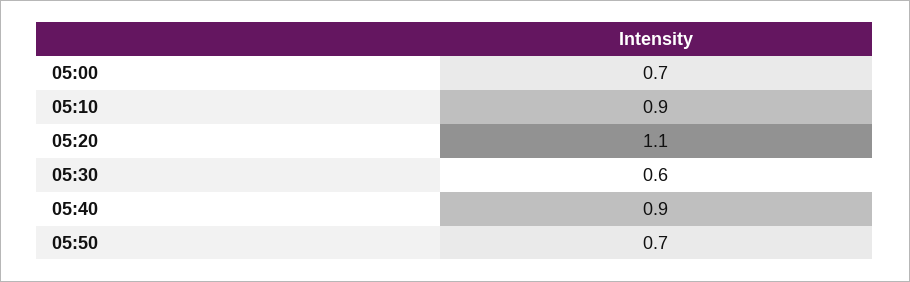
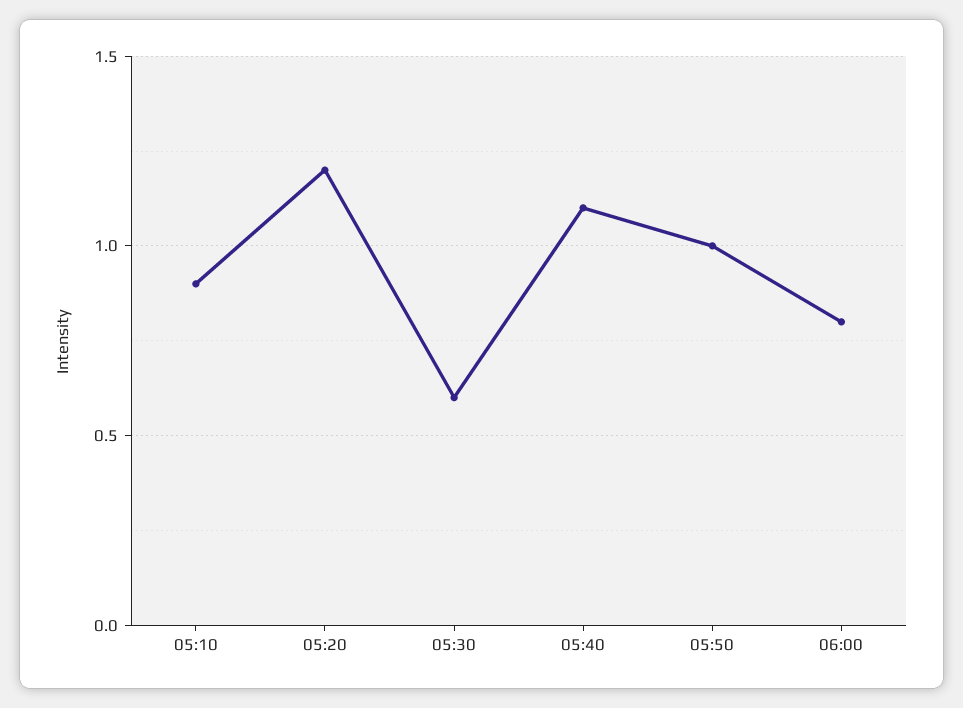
05:00: 0.7 -> none
05:20: 1.1 -> 1.2
05:40: 0.9 -> 1.1
05:50: 0.7 -> 1
06:00: none -> 0.8

